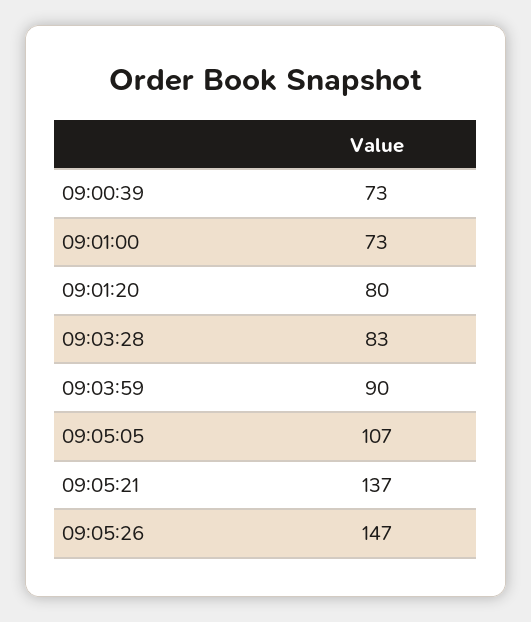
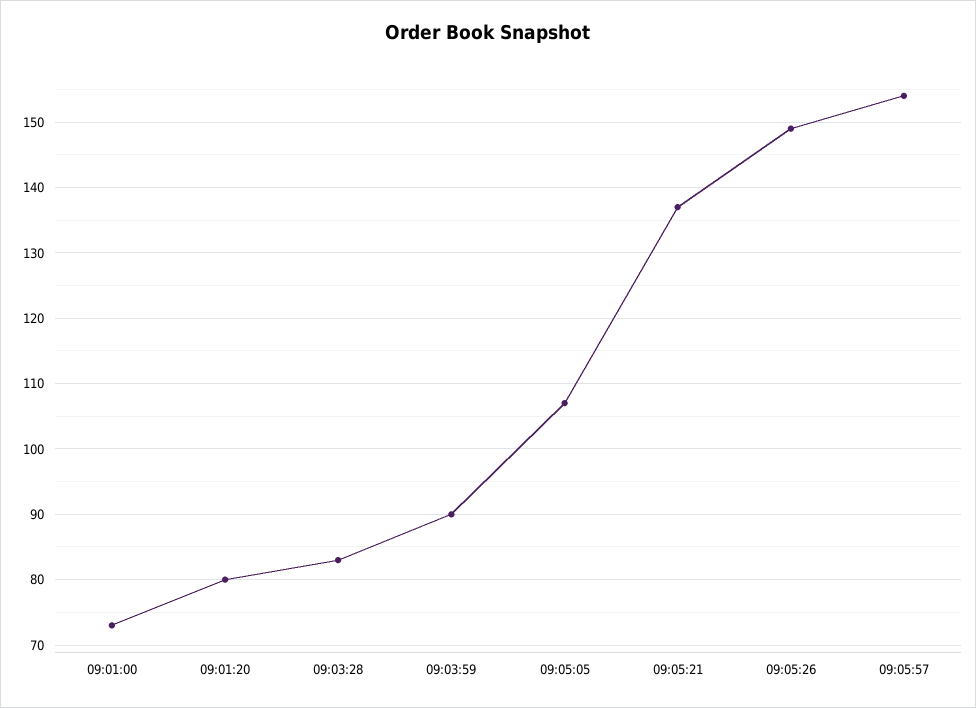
09:00:39: 73 -> none
09:05:26: 147 -> 149
09:05:57: none -> 154

